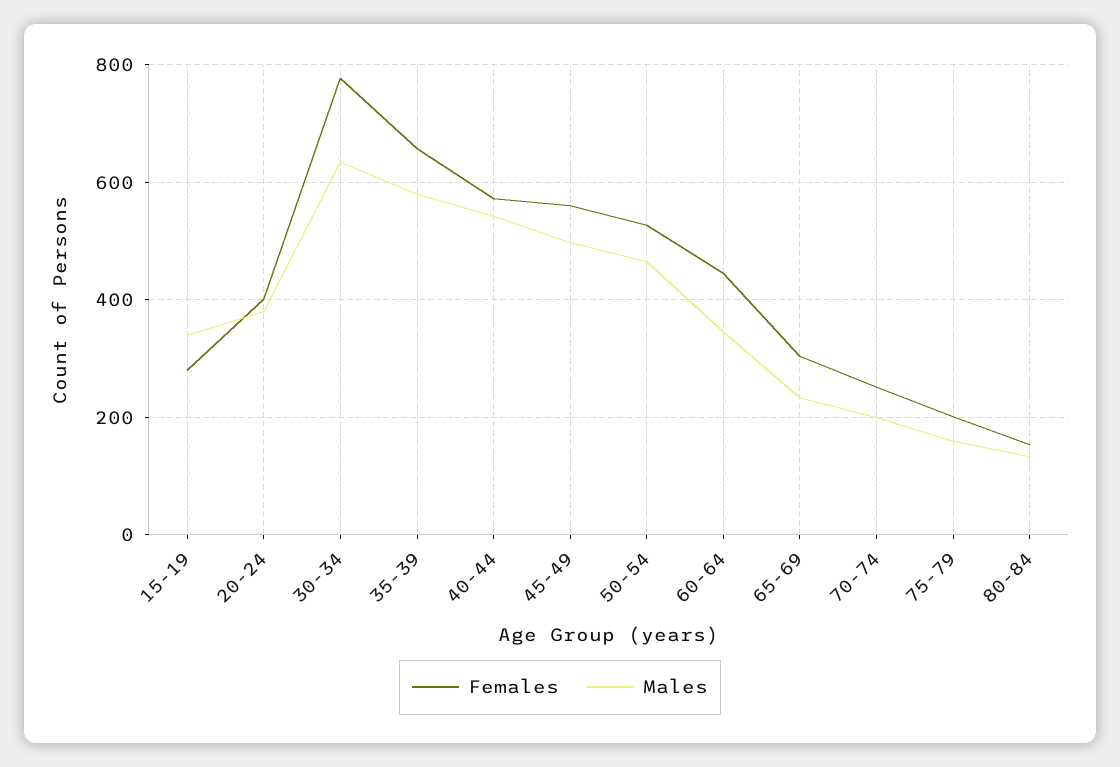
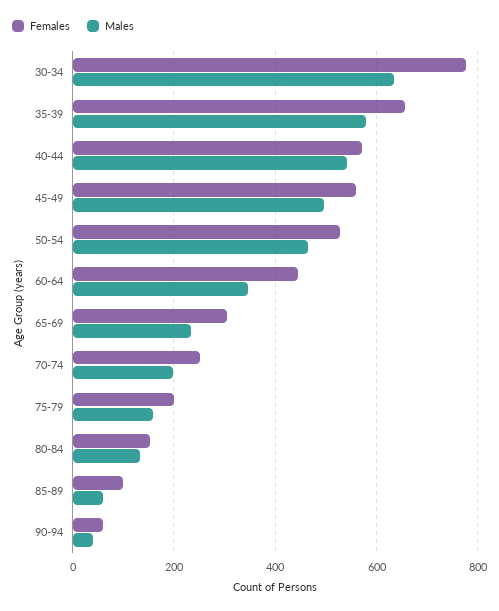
Females, 15-19: 280 -> none
Males, 15-19: 340 -> none
Females, 20-24: 400 -> none
Males, 20-24: 380 -> none
Females, 85-89: none -> 100
Males, 85-89: none -> 60
Females, 90-94: none -> 60
Males, 90-94: none -> 40

